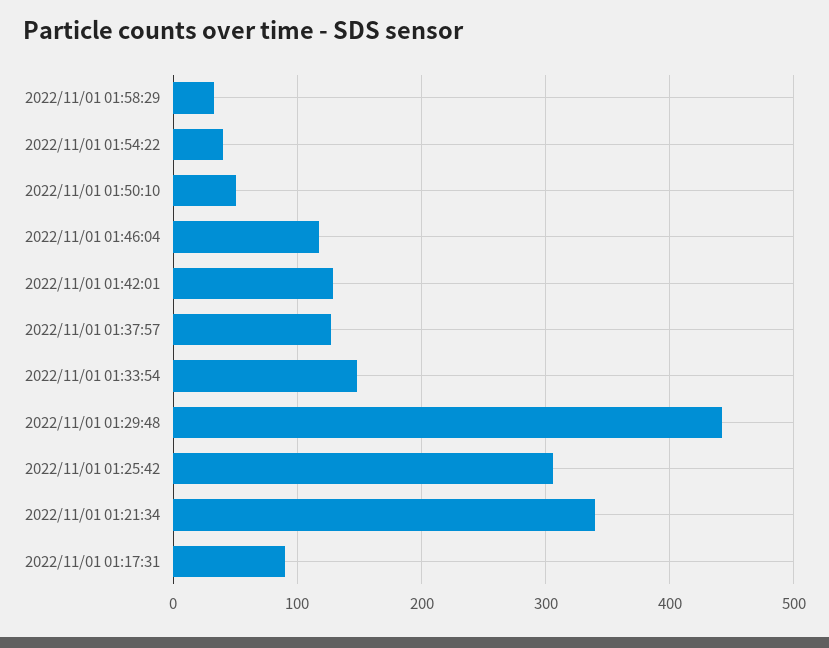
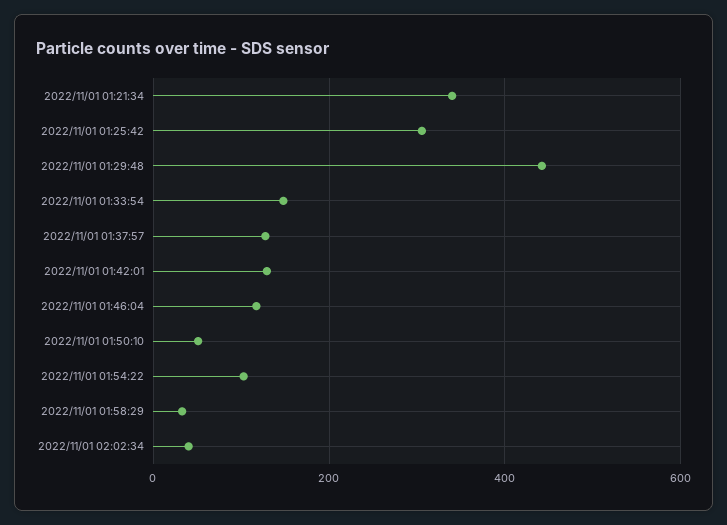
2022/11/01 01:54:22: 40 -> 100
2022/11/01 01:17:31: 90 -> none
2022/11/01 02:02:34: none -> 40

